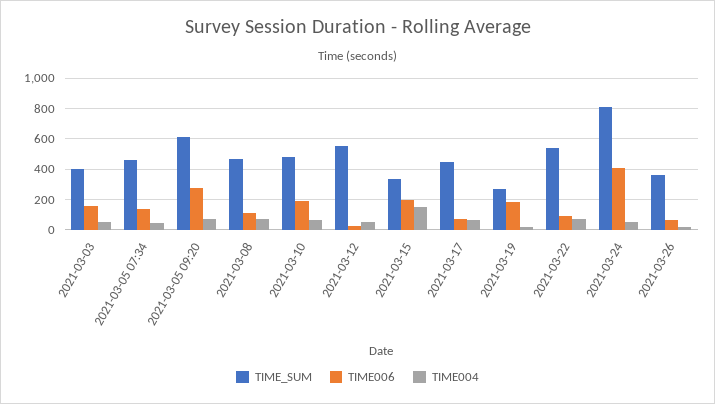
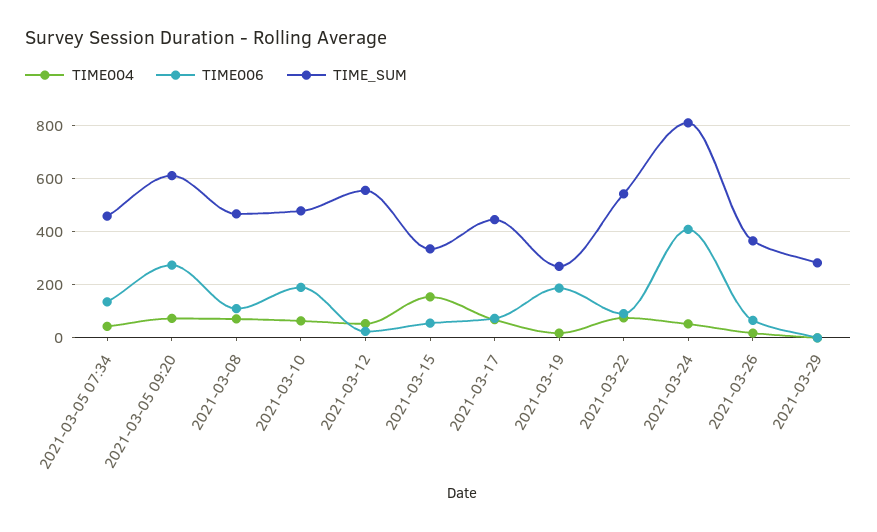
TIME_SUM, 2021-03-03: 400 -> none
TIME006, 2021-03-03: 150 -> none
TIME004, 2021-03-03: 50 -> none
TIME006, 2021-03-15: 200 -> 50
TIME004, 2021-03-29: none -> 0
TIME006, 2021-03-29: none -> 0
TIME_SUM, 2021-03-29: none -> 275

